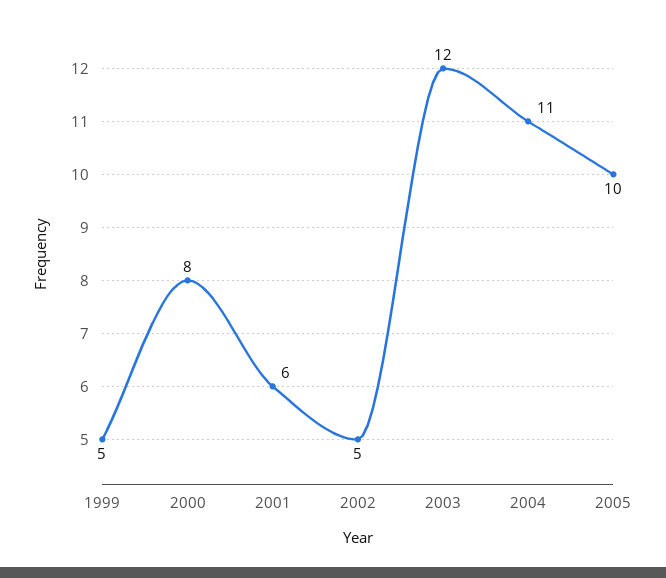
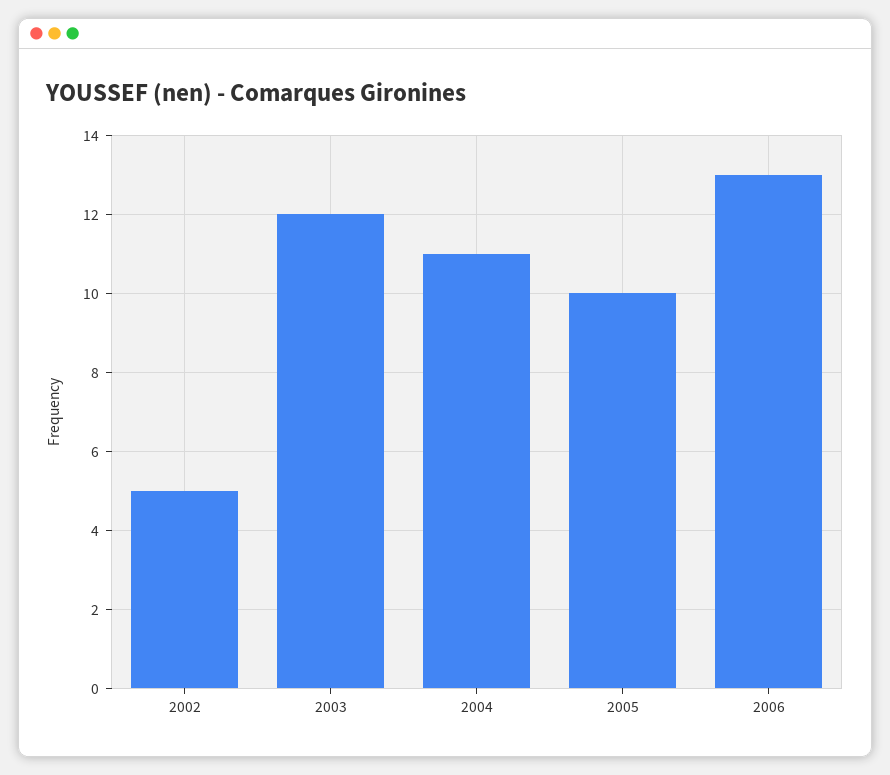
1999: 5 -> none
2000: 8 -> none
2001: 6 -> none
2006: none -> 13

